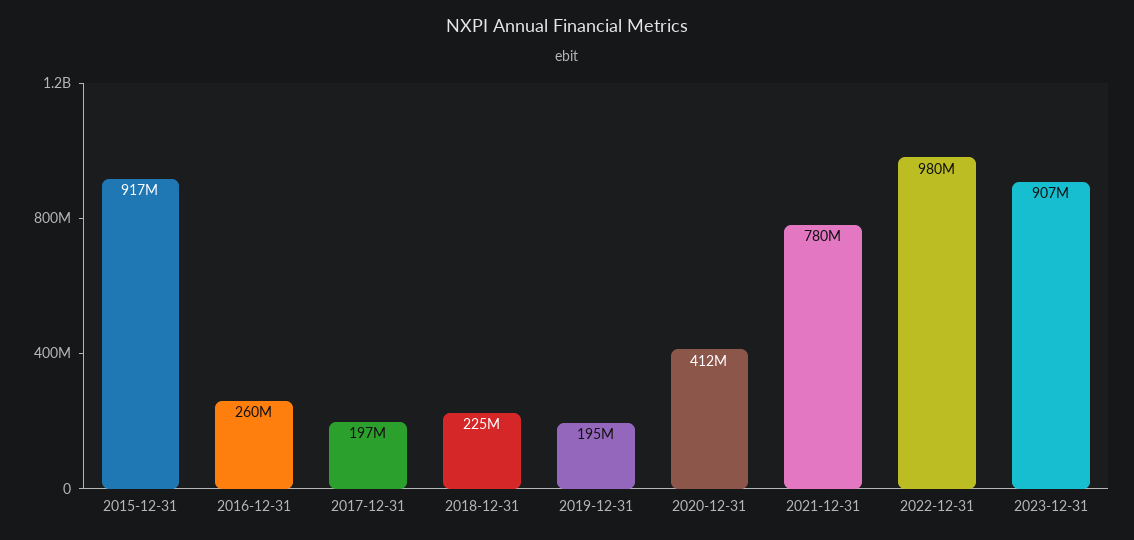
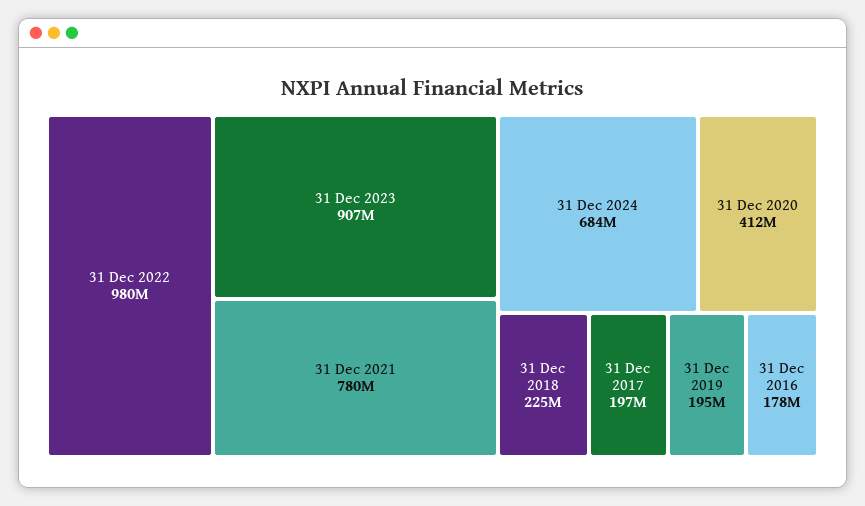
2015-12-31: 917000000 -> none
2016-12-31: 260000000 -> 178000000
31 Dec 2024: none -> 684000000

